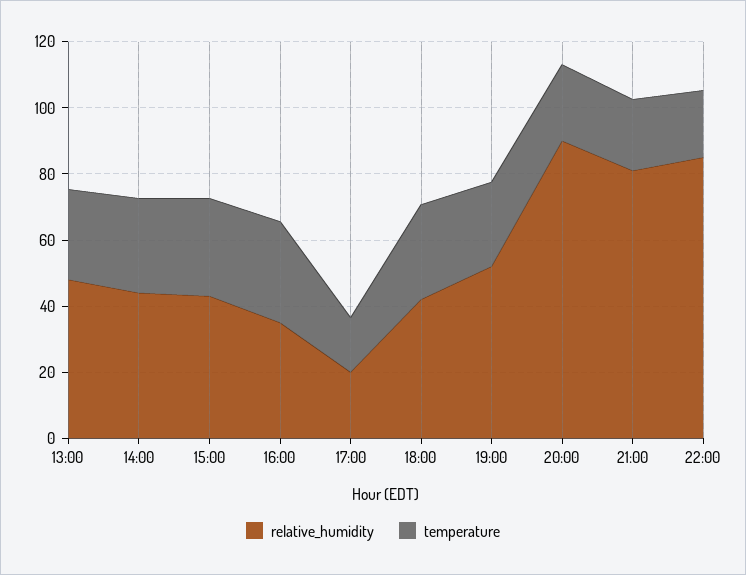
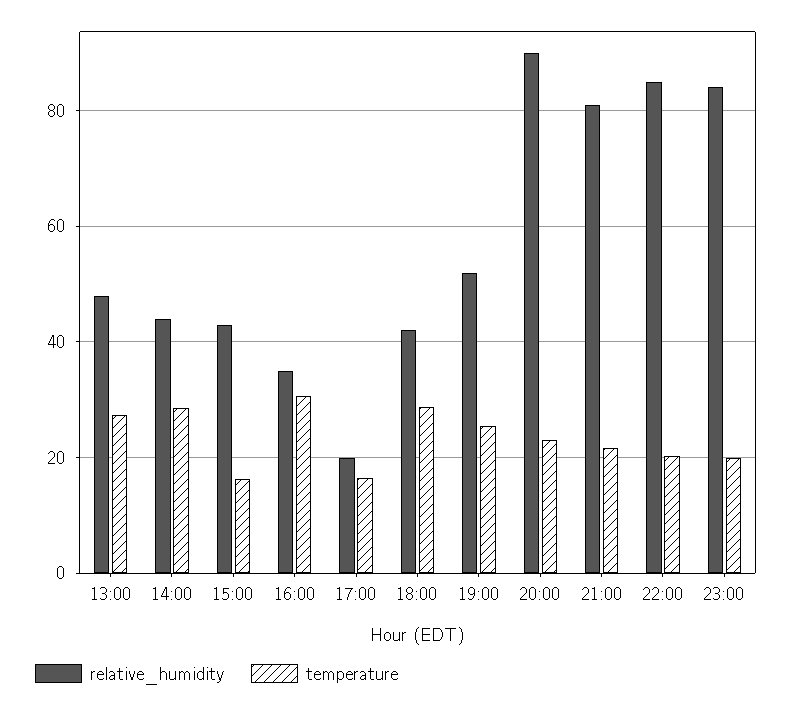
temperature, 15:00: 30 -> 16
relative_humidity, 23:00: none -> 84
temperature, 23:00: none -> 20

